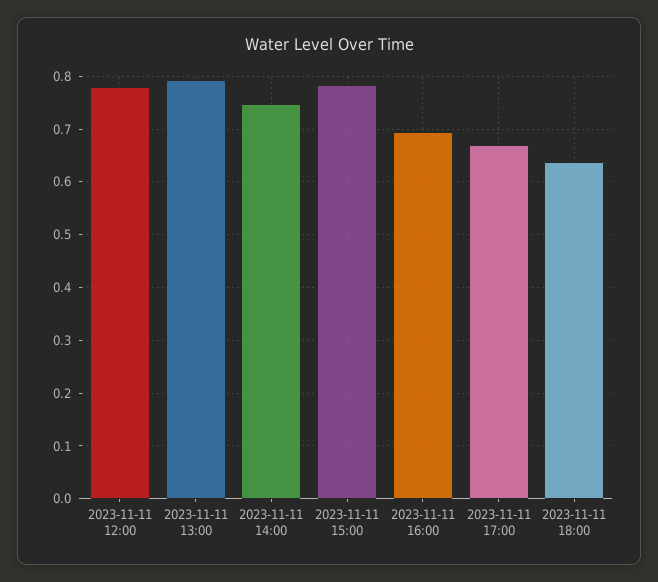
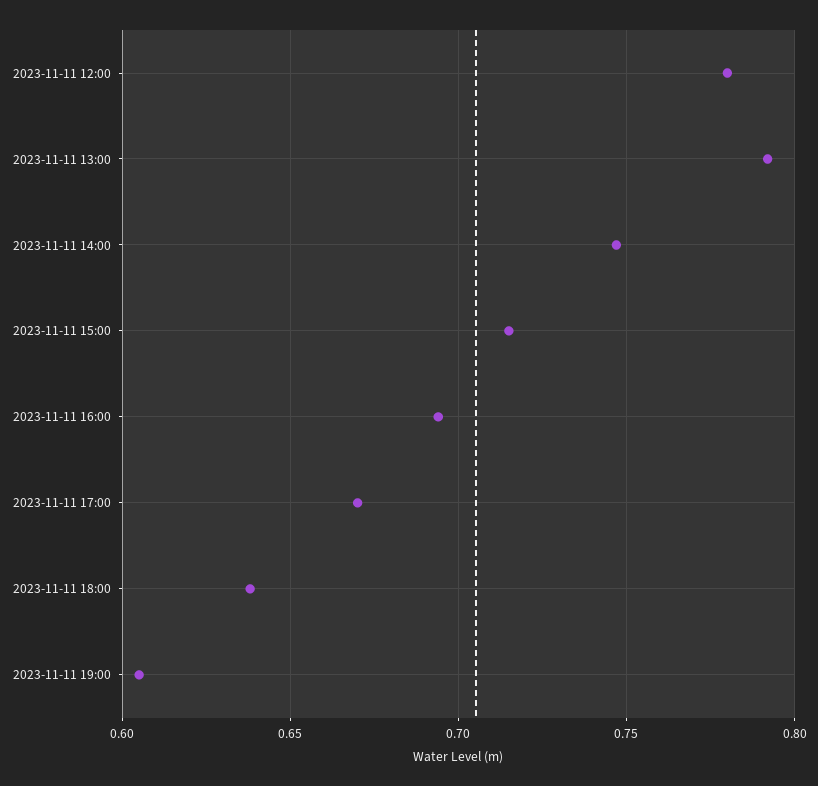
2023-11-11 15:00: 0.78 -> 0.715
2023-11-11 19:00: none -> 0.605

